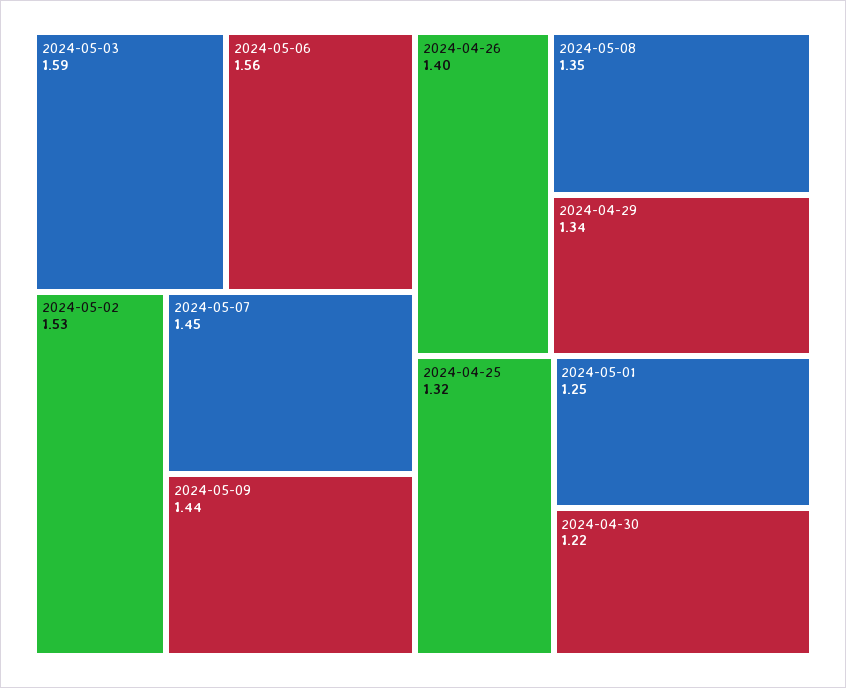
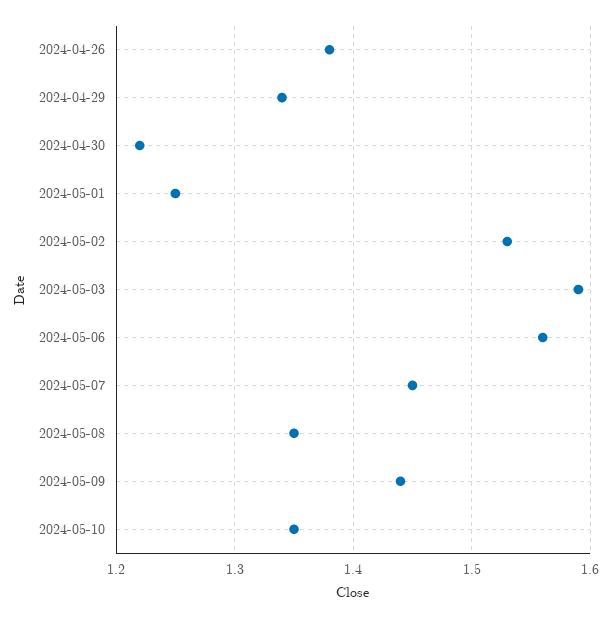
2024-04-26: 1.4 -> 1.38
2024-04-25: 1.32 -> none
2024-05-10: none -> 1.35

